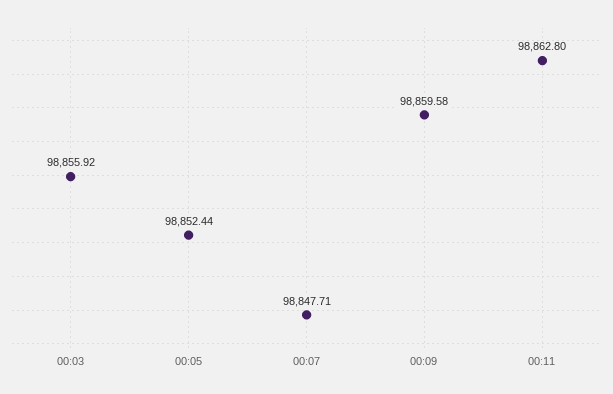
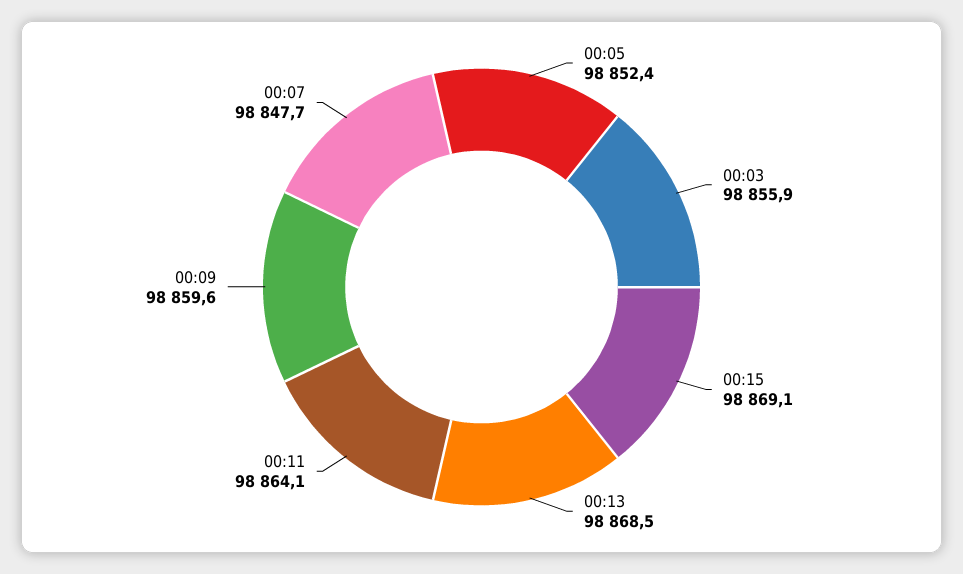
00:11: 98862.8 -> 98864.1
00:15: none -> 98869.1
00:13: none -> 98868.5

